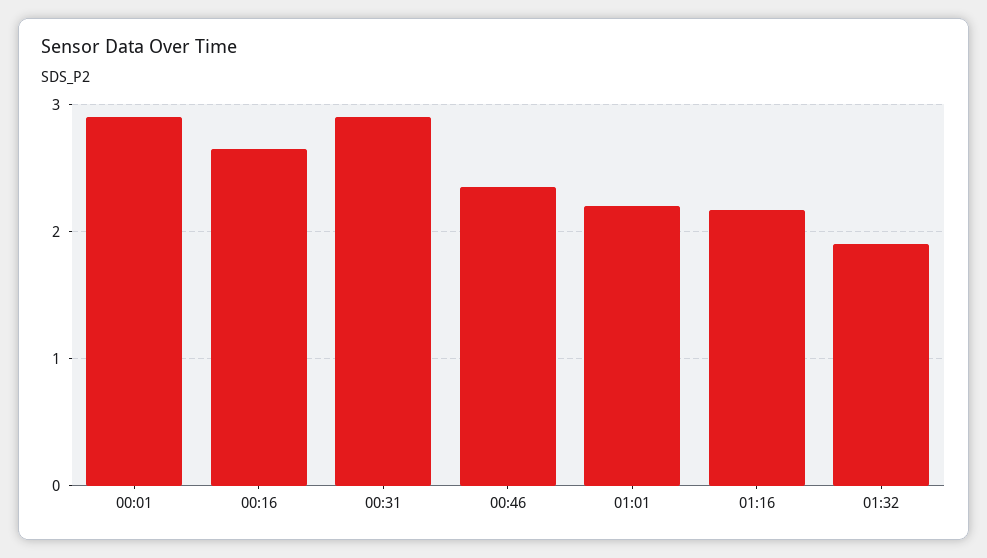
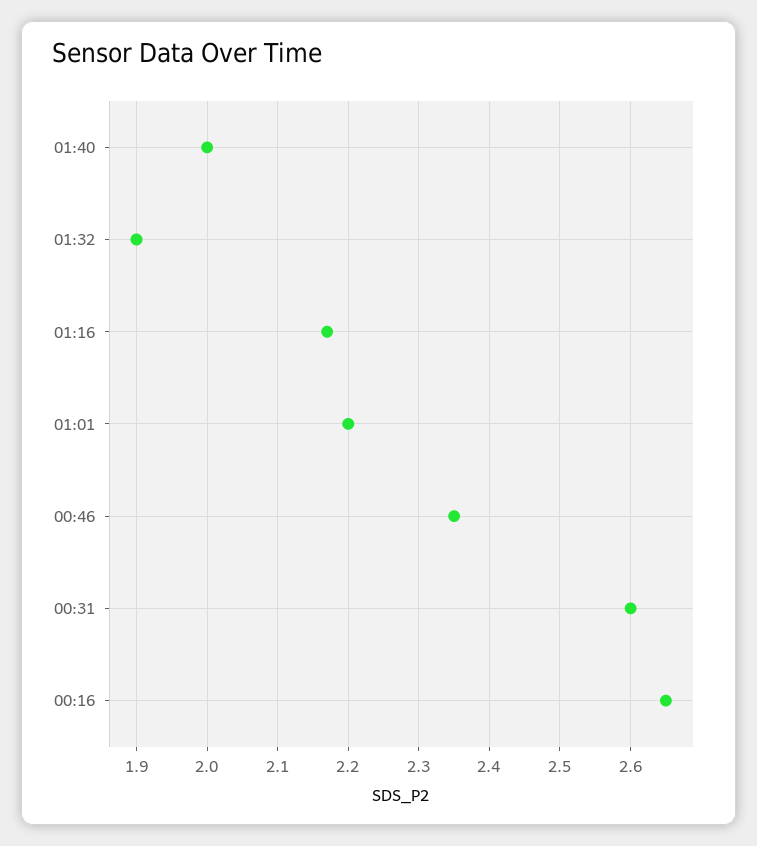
00:01: 2.9 -> none
00:31: 2.9 -> 2.6
01:40: none -> 2

